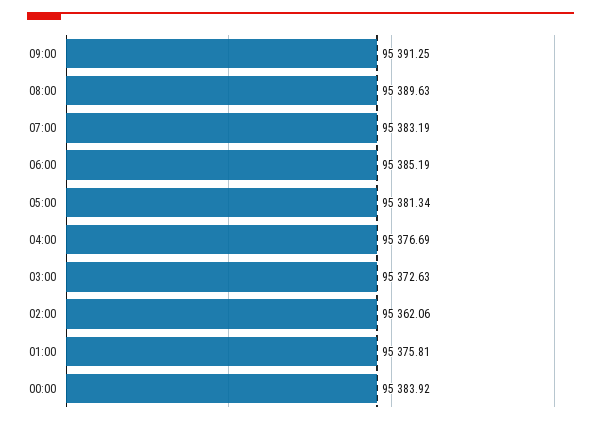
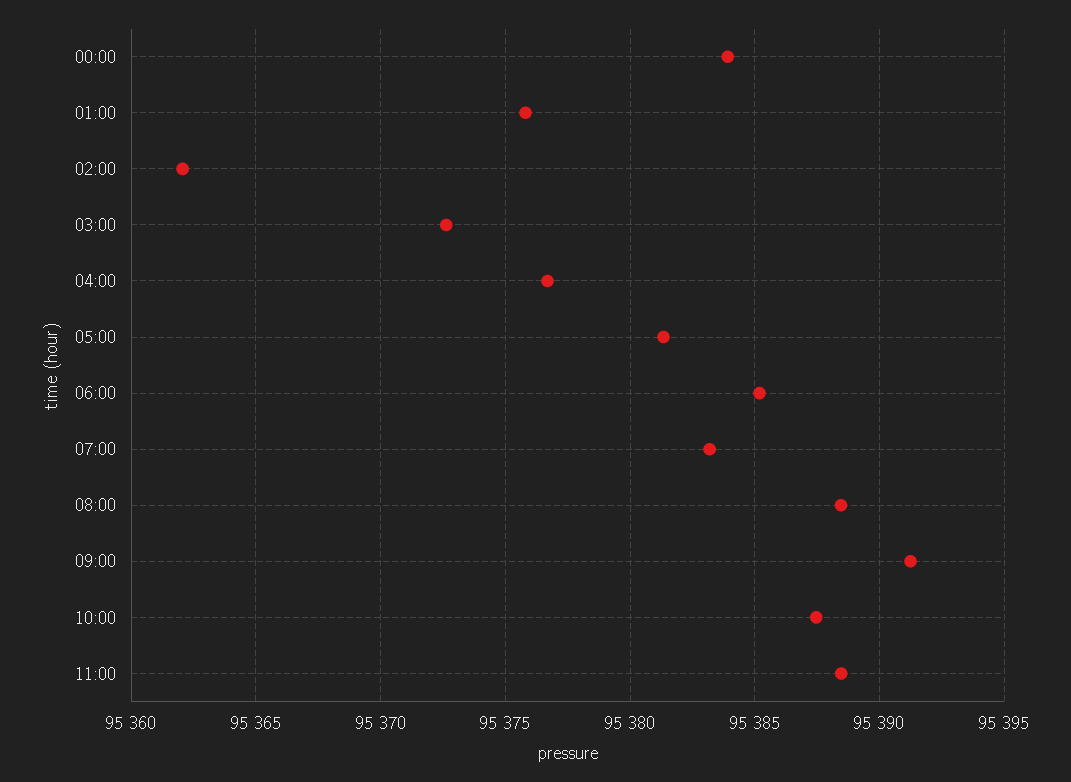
08:00: 95389.63 -> 95388.5
10:00: none -> 95387.5
11:00: none -> 95388.5

